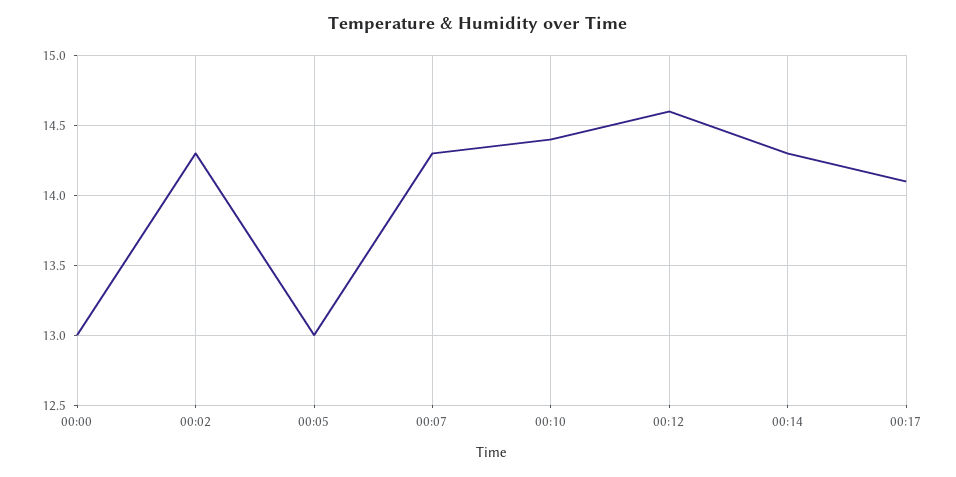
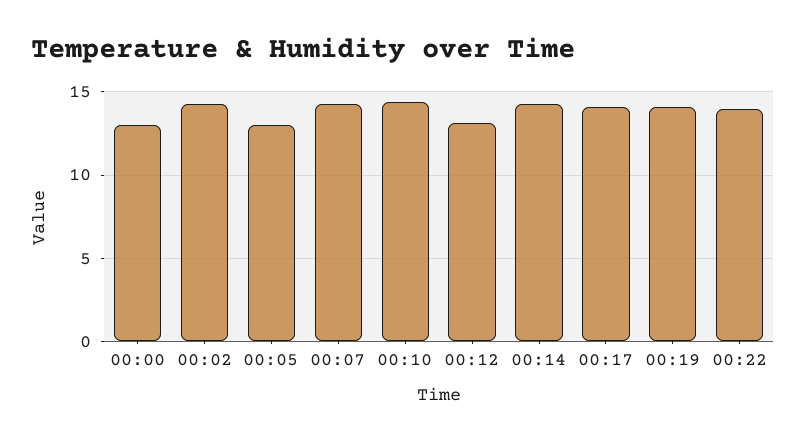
00:12: 14.6 -> 13
00:19: none -> 14
00:22: none -> 14

